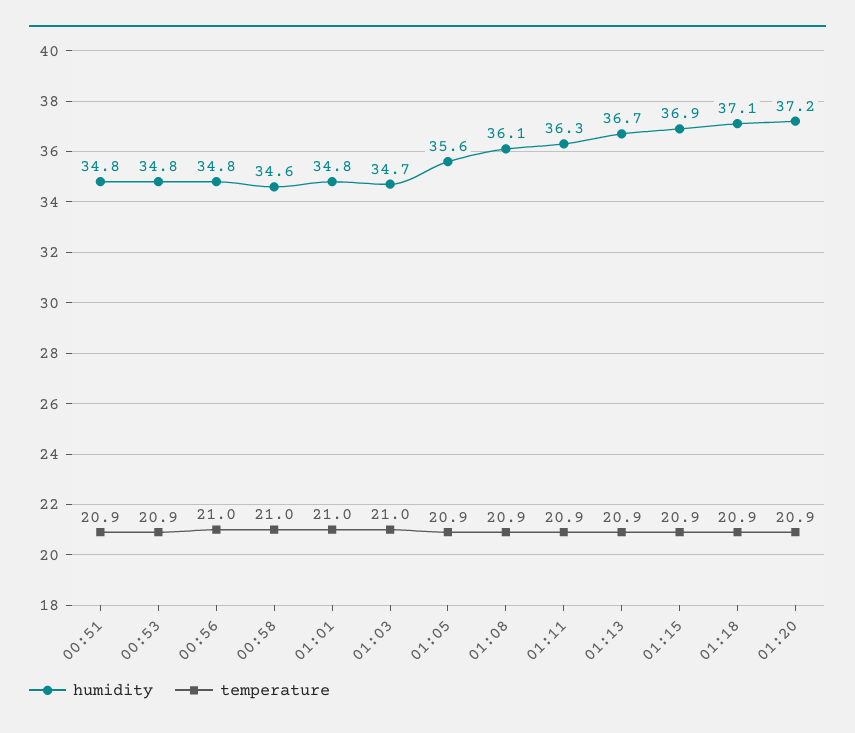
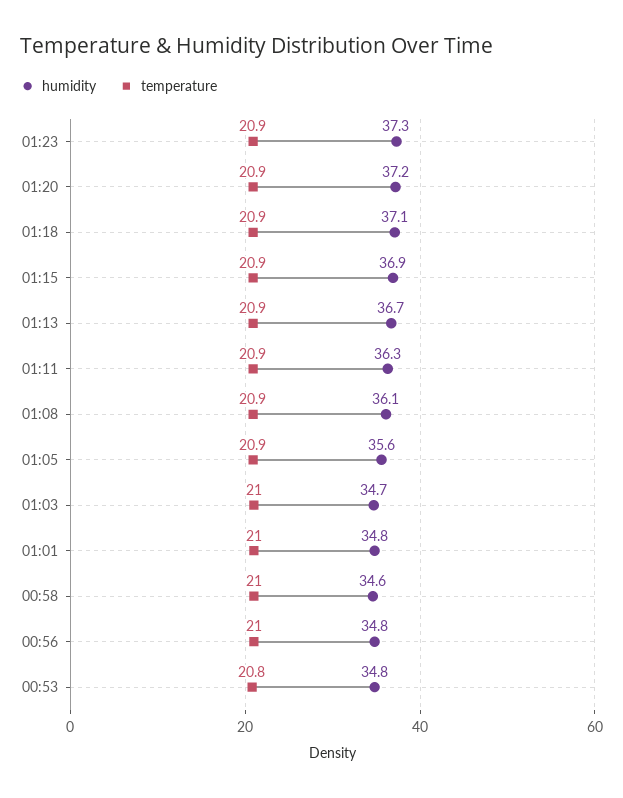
humidity, 00:51: 34.8 -> none
temperature, 00:51: 20.9 -> none
temperature, 00:53: 20.9 -> 20.8
humidity, 01:23: none -> 37.3
temperature, 01:23: none -> 20.9

